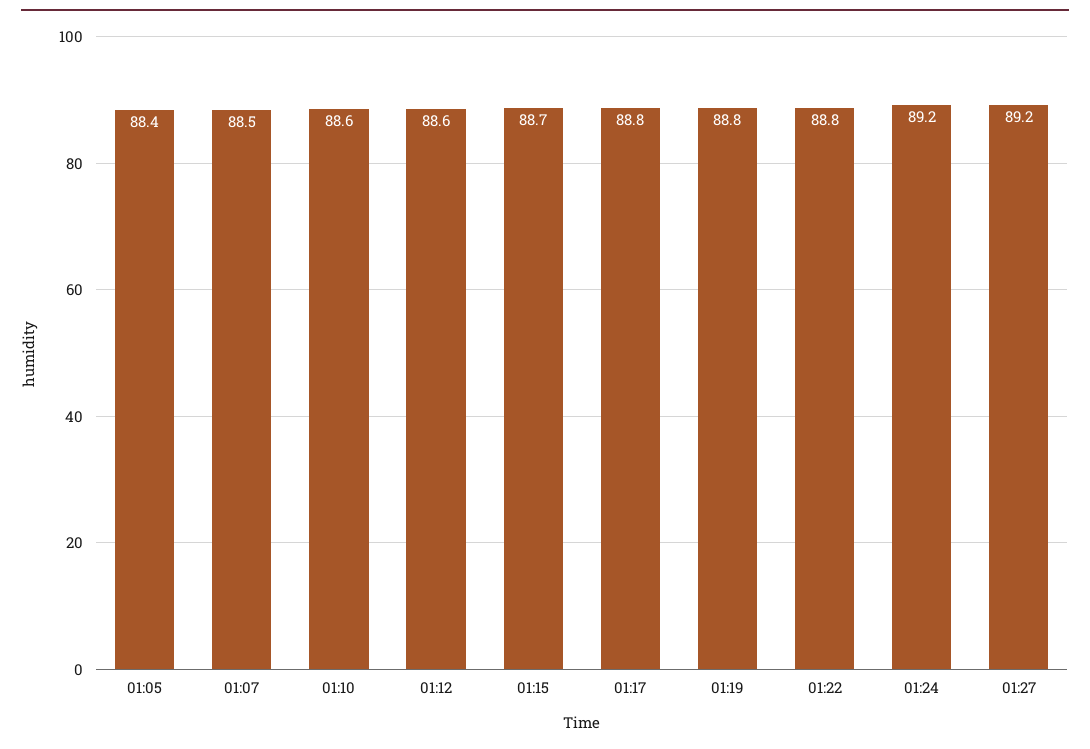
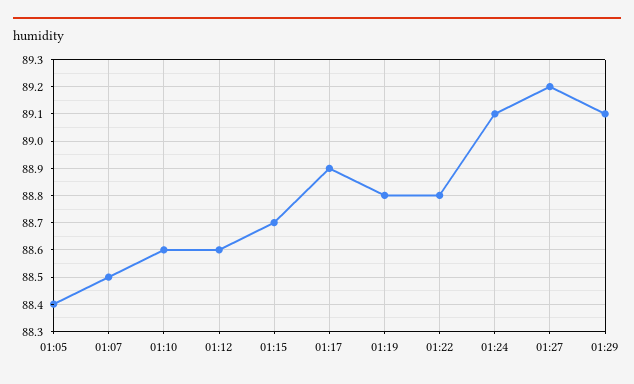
01:17: 88.8 -> 88.9
01:24: 89.2 -> 89.1
01:29: none -> 89.1

